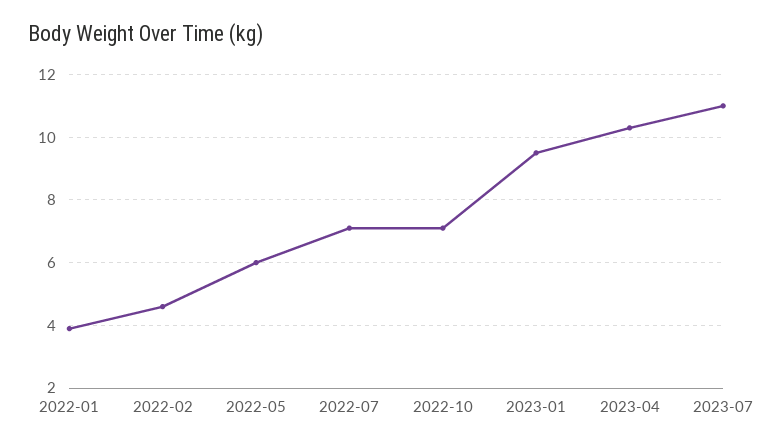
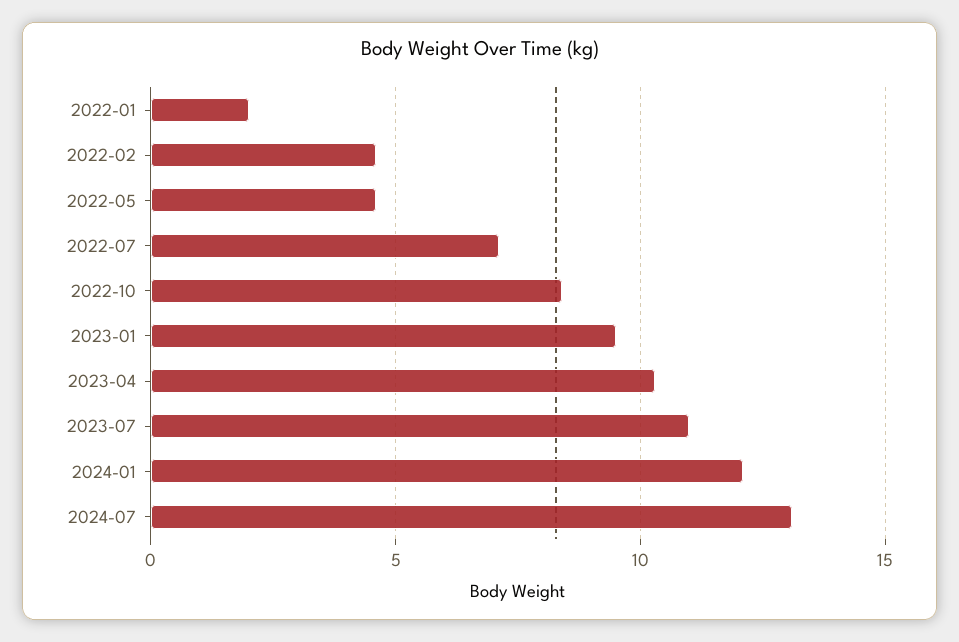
2022-01: 4 -> 2
2022-05: 6 -> 4.5
2022-10: 7 -> 8.5
2024-01: none -> 12
2024-07: none -> 13

